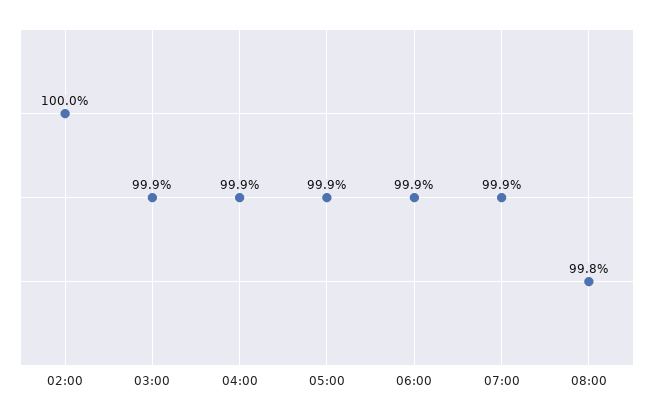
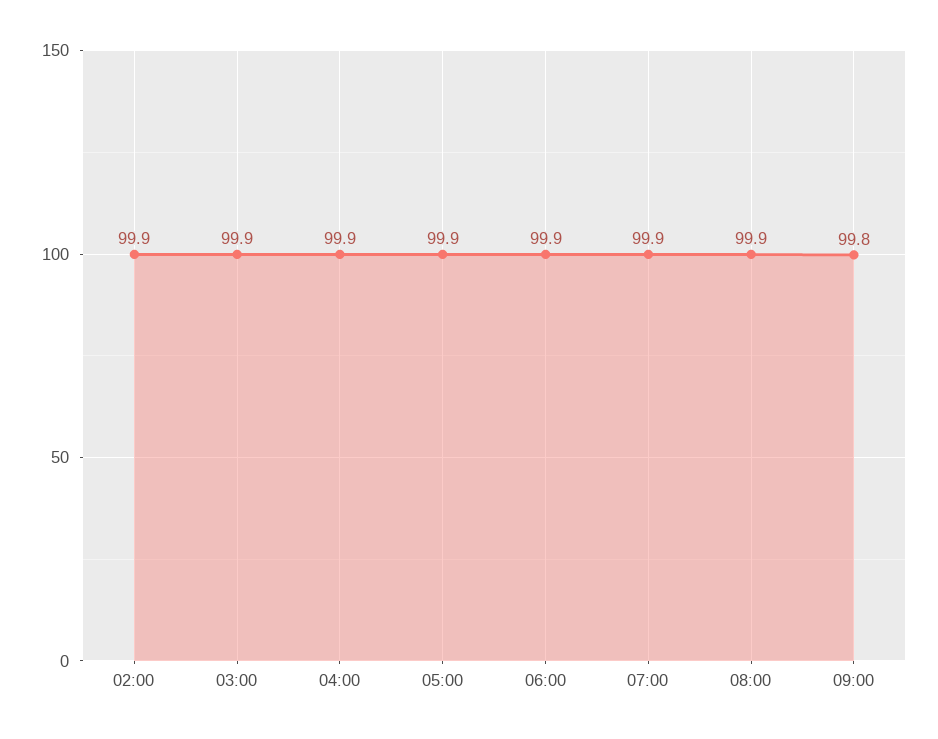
02:00: 100 -> 99.9
08:00: 99.8 -> 99.9
09:00: none -> 99.8

